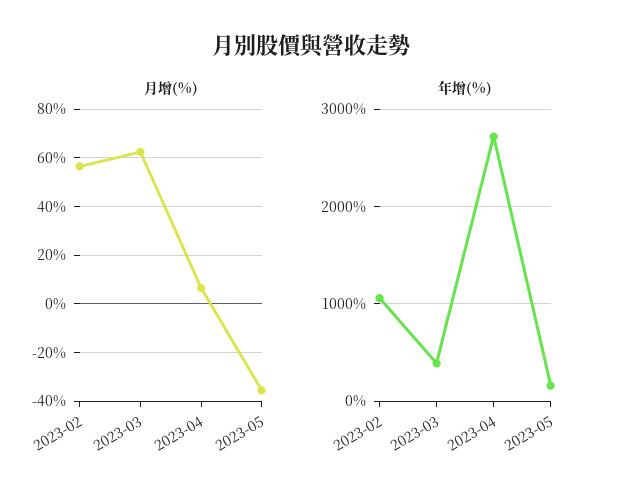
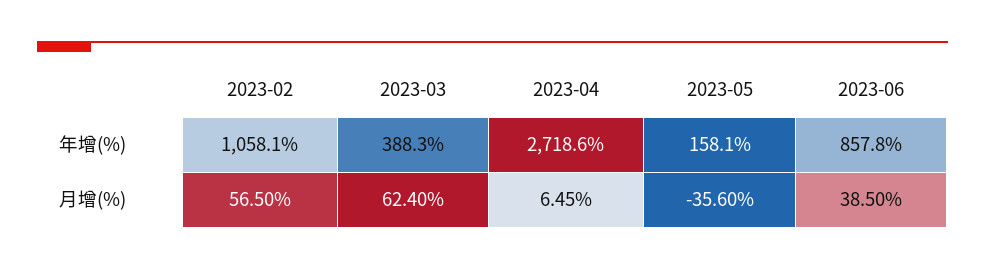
年增(%), 2023-06: none -> 857.8
月增(%), 2023-06: none -> 38.5

